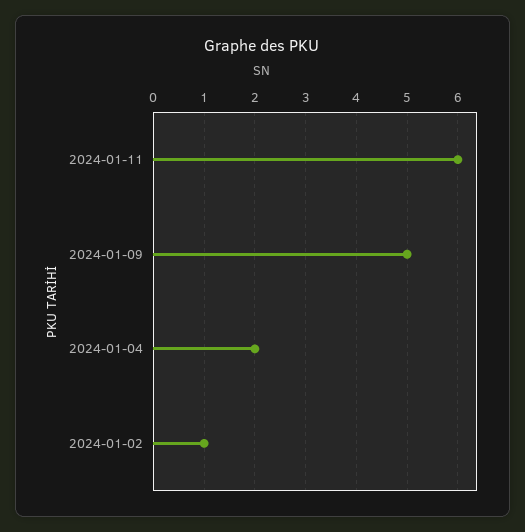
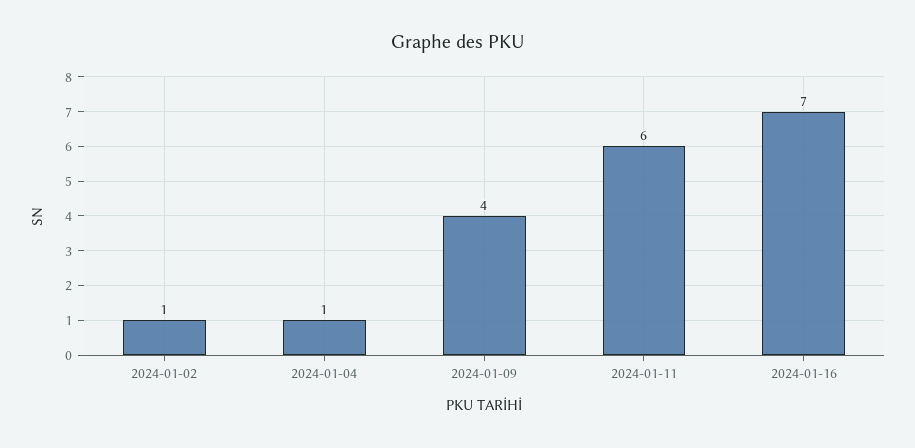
2024-01-09: 5 -> 4
2024-01-04: 2 -> 1
2024-01-16: none -> 7

